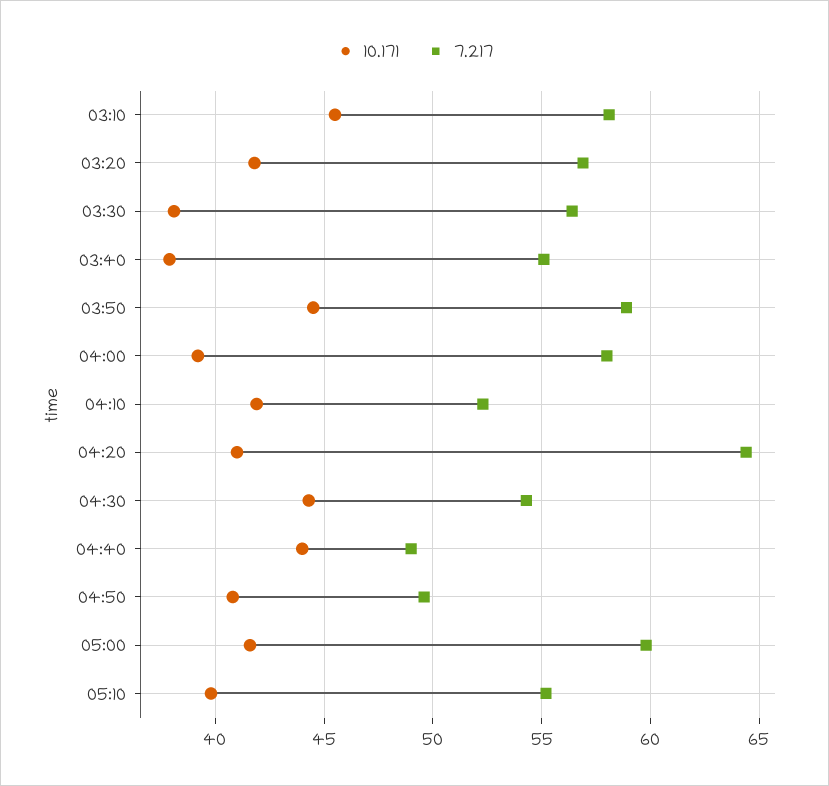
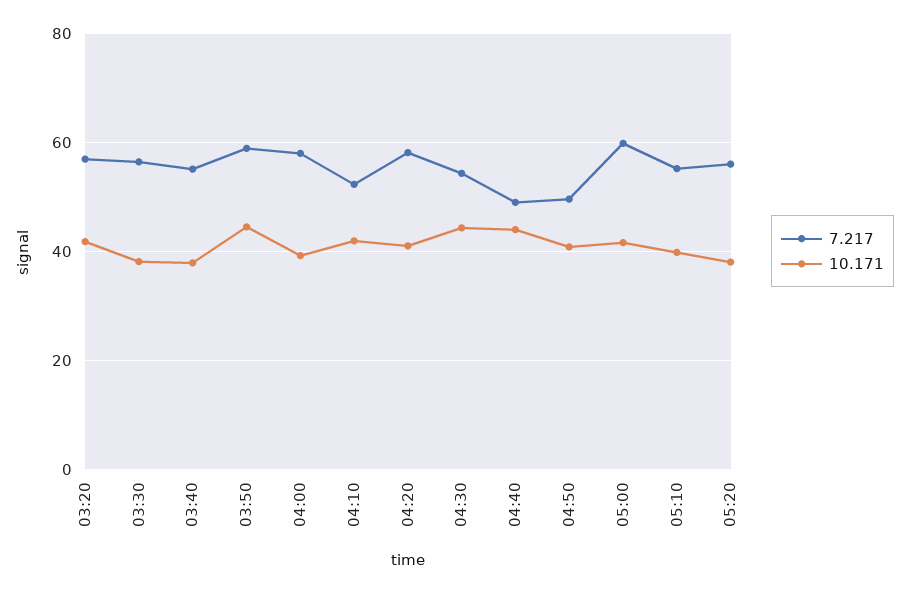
10.171, 03:10: 45.5 -> none
7.217, 03:10: 58 -> none
7.217, 04:20: 64.5 -> 58
7.217, 05:20: none -> 56
10.171, 05:20: none -> 38

